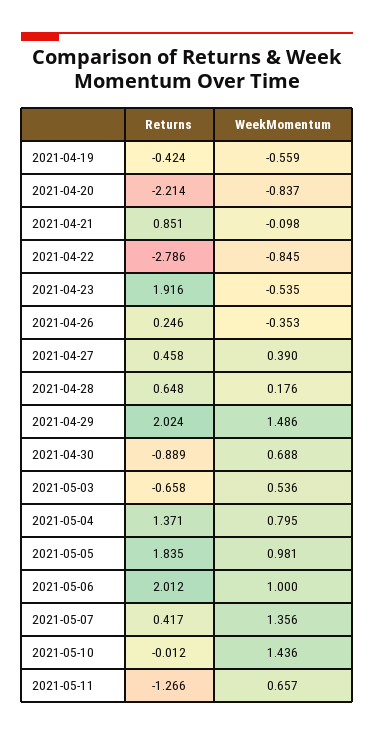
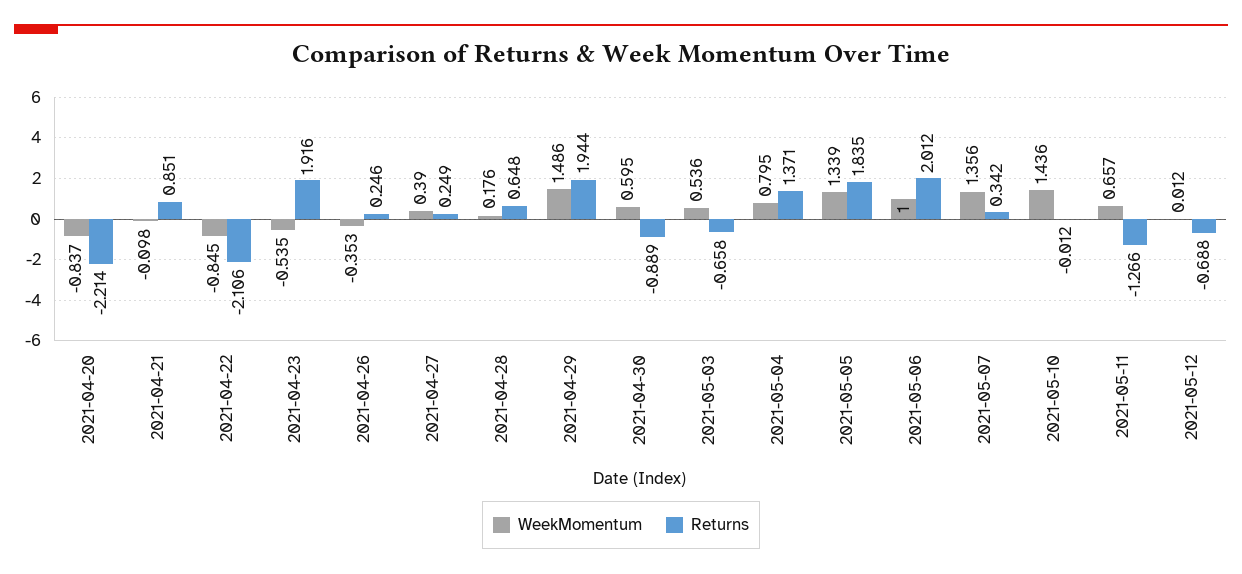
Returns, 2021-04-19: -0.424 -> none
WeekMomentum, 2021-04-19: -0.559 -> none
Returns, 2021-04-22: -2.786 -> -2.106
Returns, 2021-04-27: 0.458 -> 0.249
Returns, 2021-04-29: 2.024 -> 1.944
WeekMomentum, 2021-04-30: 0.688 -> 0.595
WeekMomentum, 2021-05-05: 0.981 -> 1.339
Returns, 2021-05-07: 0.417 -> 0.342
WeekMomentum, 2021-05-12: none -> 0.012
Returns, 2021-05-12: none -> -0.688

